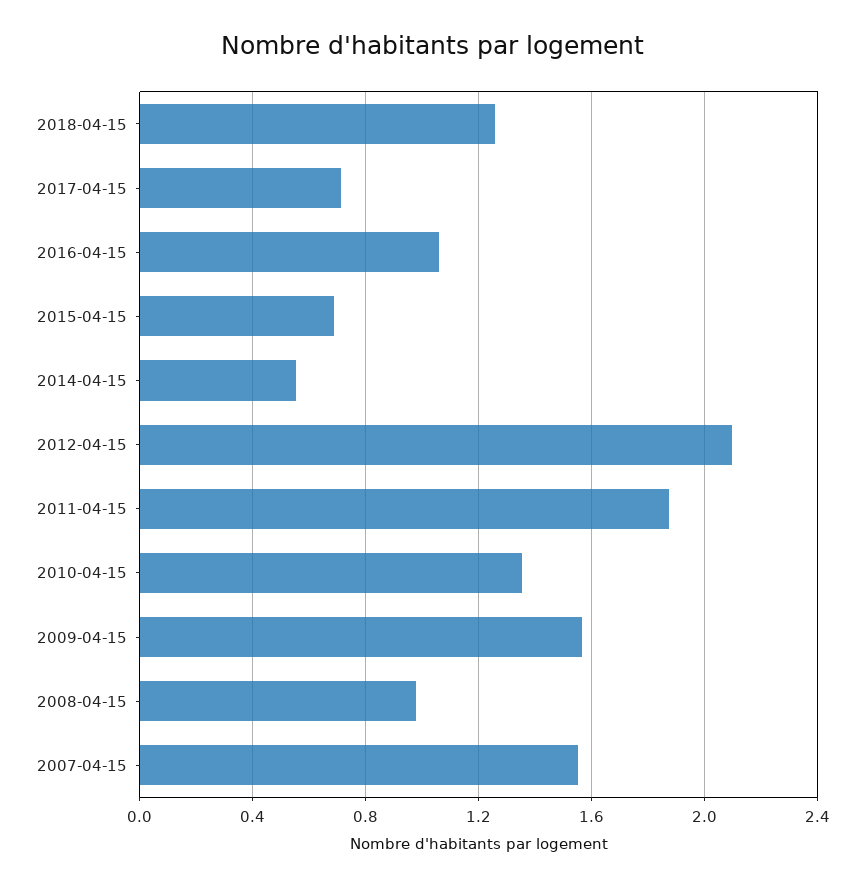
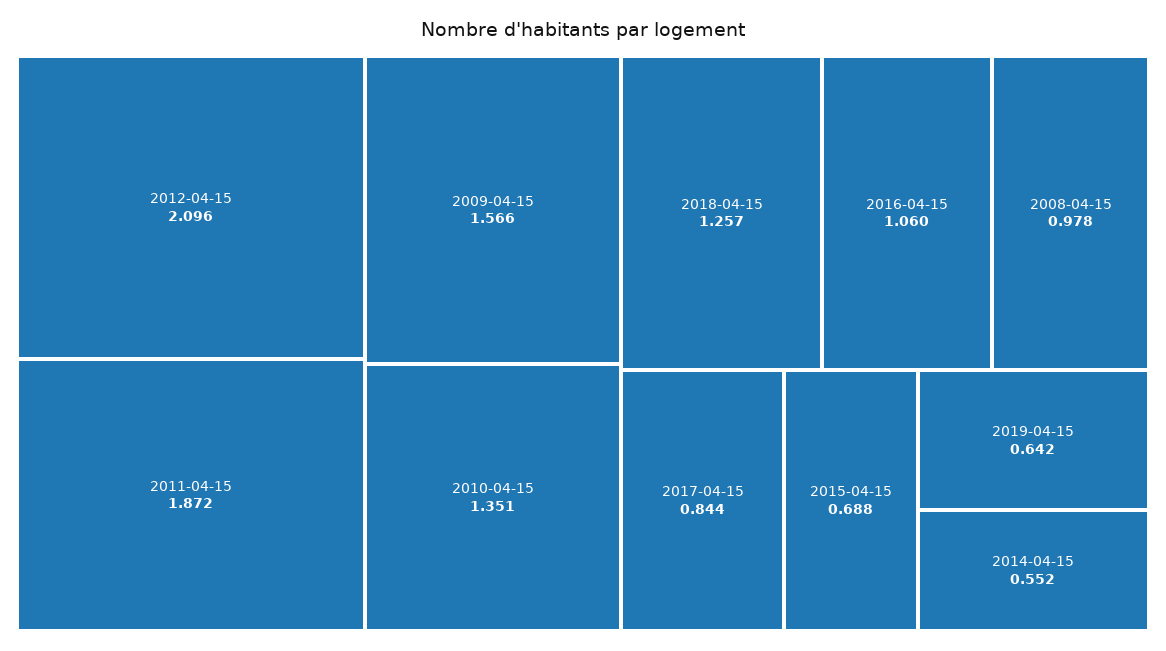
2017-04-15: 0.7 -> 0.844
2007-04-15: 1.55 -> none
2019-04-15: none -> 0.642

